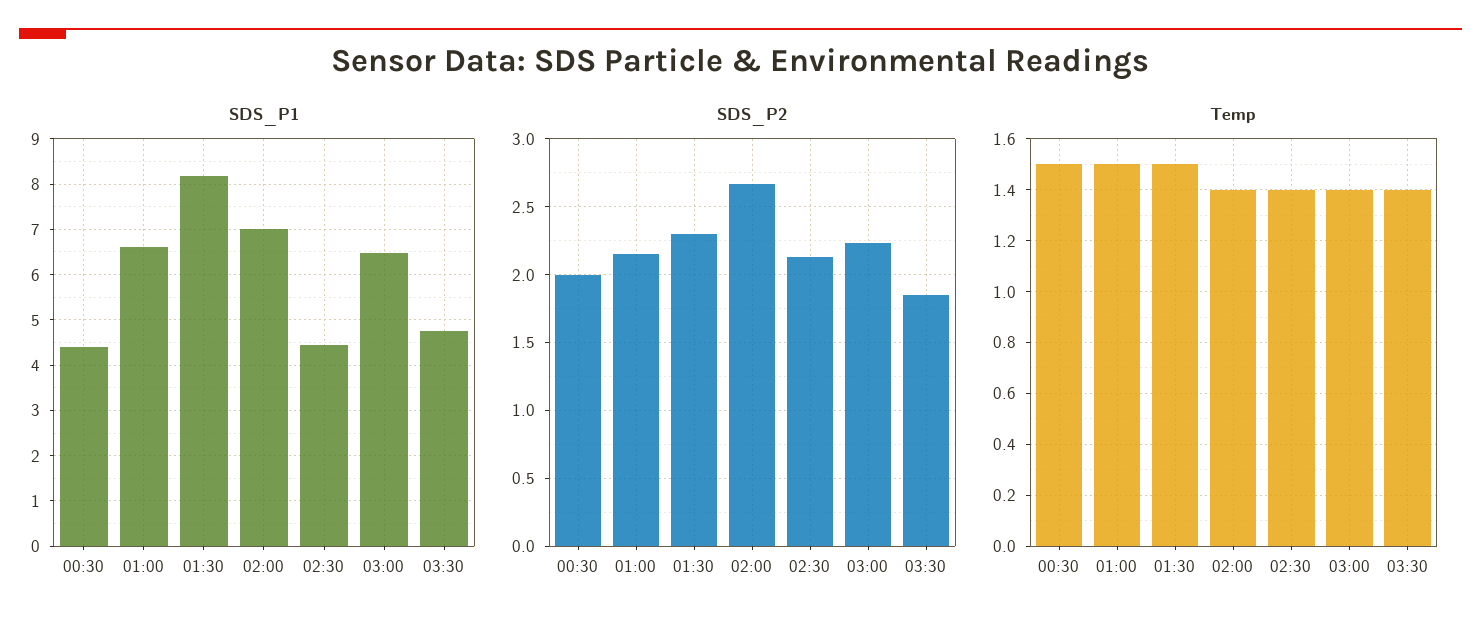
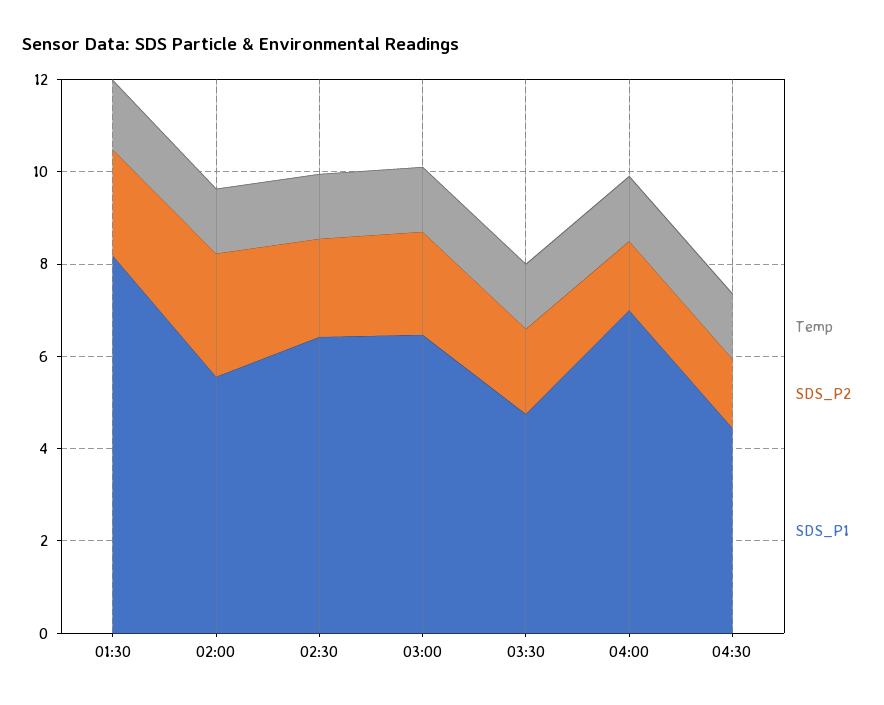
SDS_P1, 00:30: 4.4 -> none
SDS_P1, 01:00: 6.6 -> none
SDS_P1, 02:00: 7 -> 5.5
SDS_P1, 02:30: 4.4 -> 6.5
SDS_P2, 00:30: 2 -> none
SDS_P2, 01:00: 2.15 -> none
Temp, 00:30: 1.5 -> none
Temp, 01:00: 1.5 -> none
Temp, 04:00: none -> 1.5
SDS_P2, 04:00: none -> 1.5
SDS_P1, 04:00: none -> 7
Temp, 04:30: none -> 1.5
SDS_P2, 04:30: none -> 1.5
SDS_P1, 04:30: none -> 4.5

